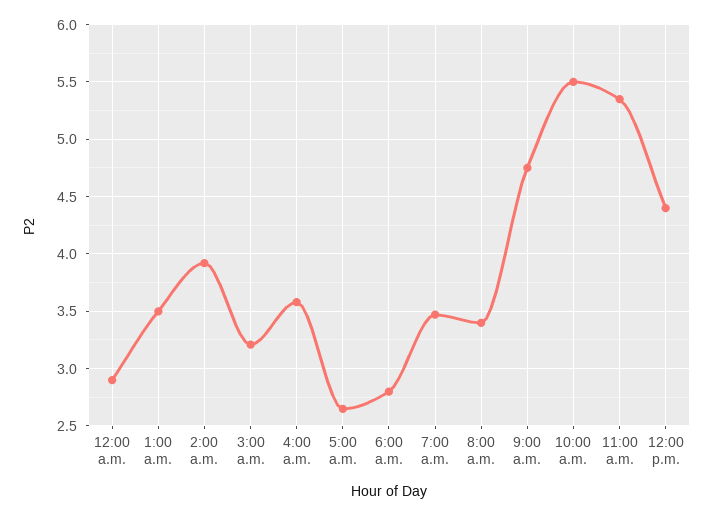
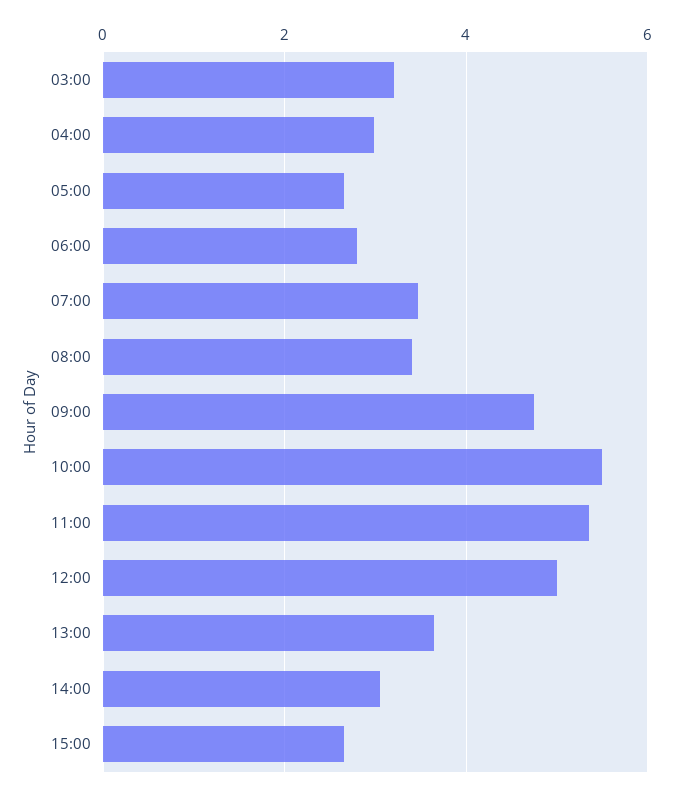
12:00 a.m.: 2.9 -> none
1:00 a.m.: 3.5 -> none
2:00 a.m.: 3.9 -> none
4:00 a.m.: 3.6 -> 3
12:00 p.m.: 4.4 -> 5
13:00: none -> 3.6
14:00: none -> 3
15:00: none -> 2.6

